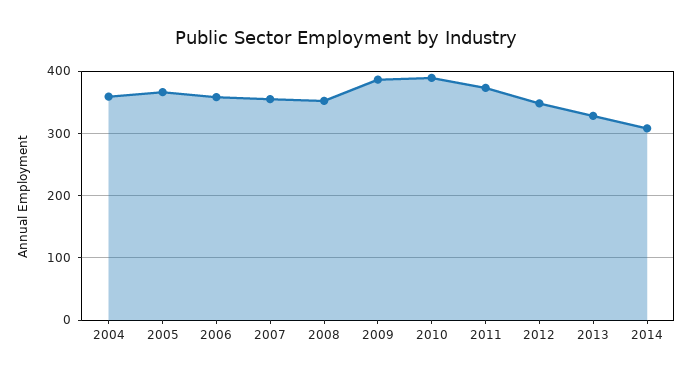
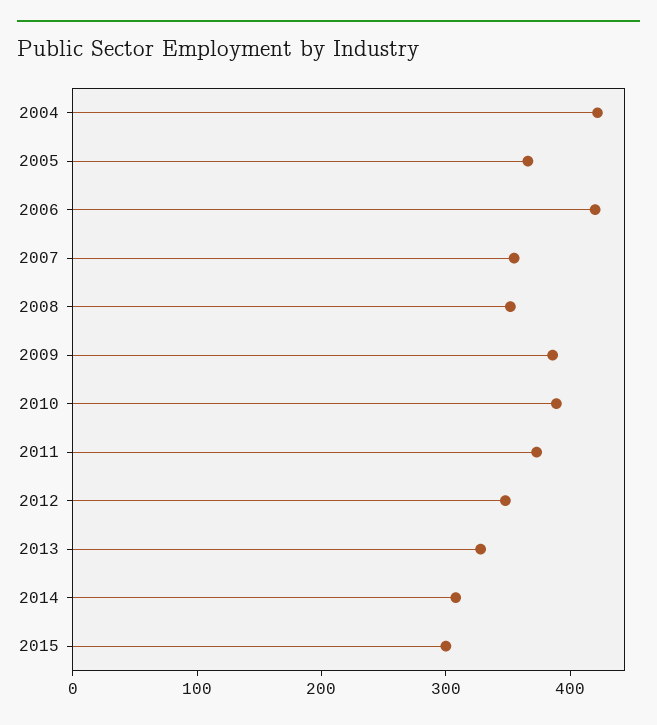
2004: 360 -> 420
2006: 360 -> 420
2015: none -> 300

